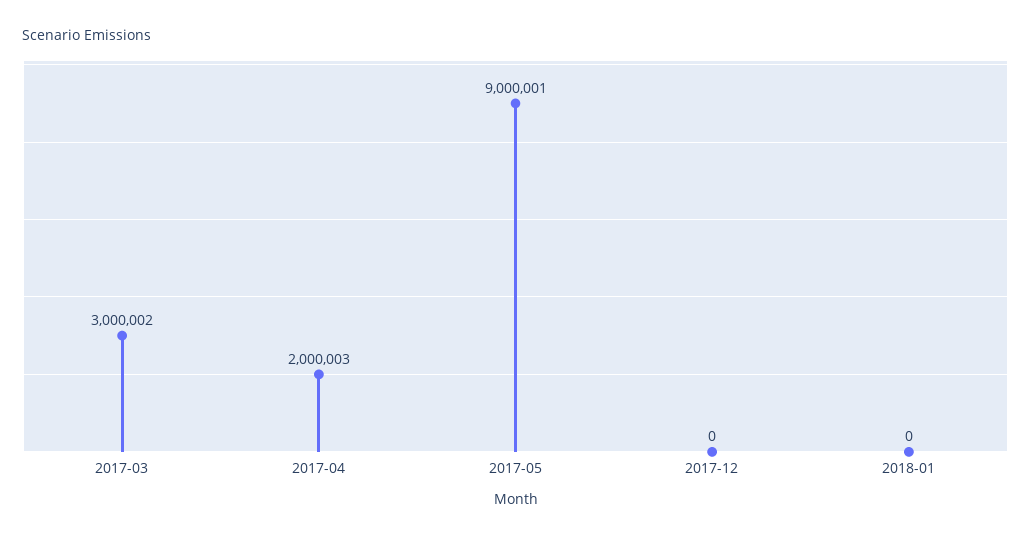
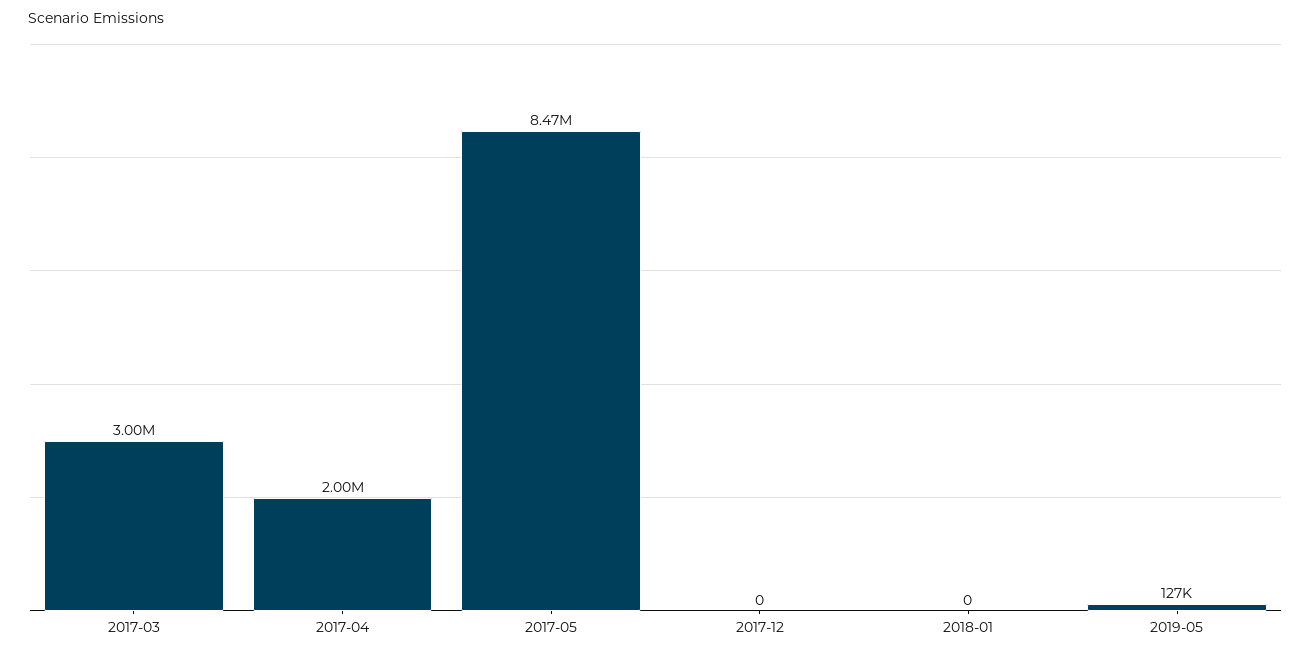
2017-05: 9000001 -> 8470000
2019-05: none -> 127000

